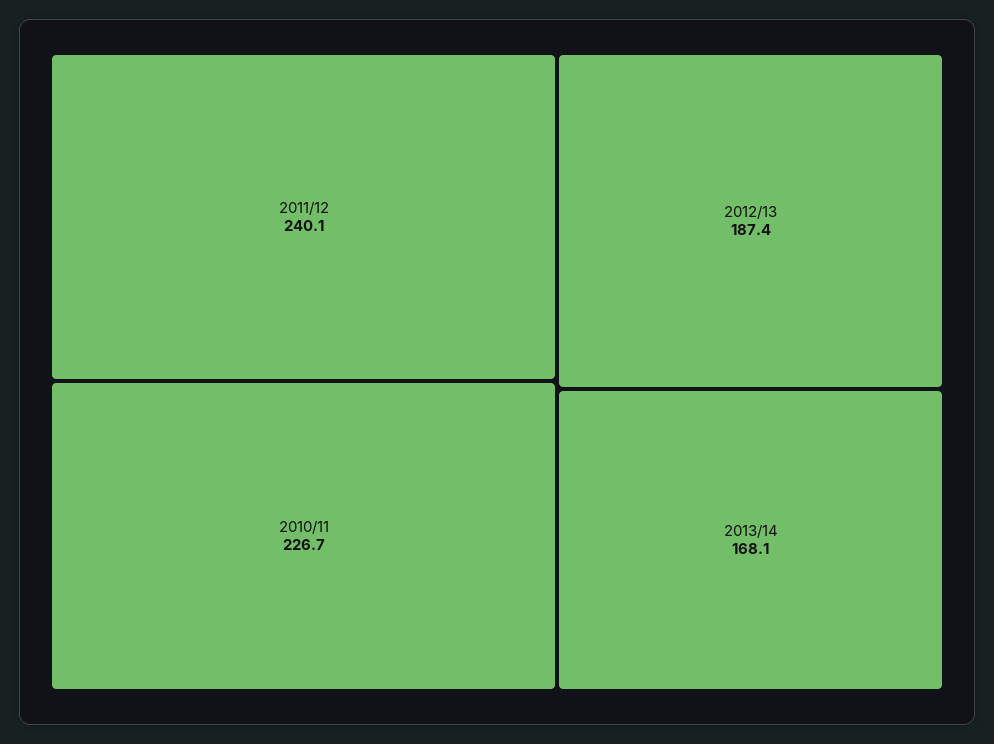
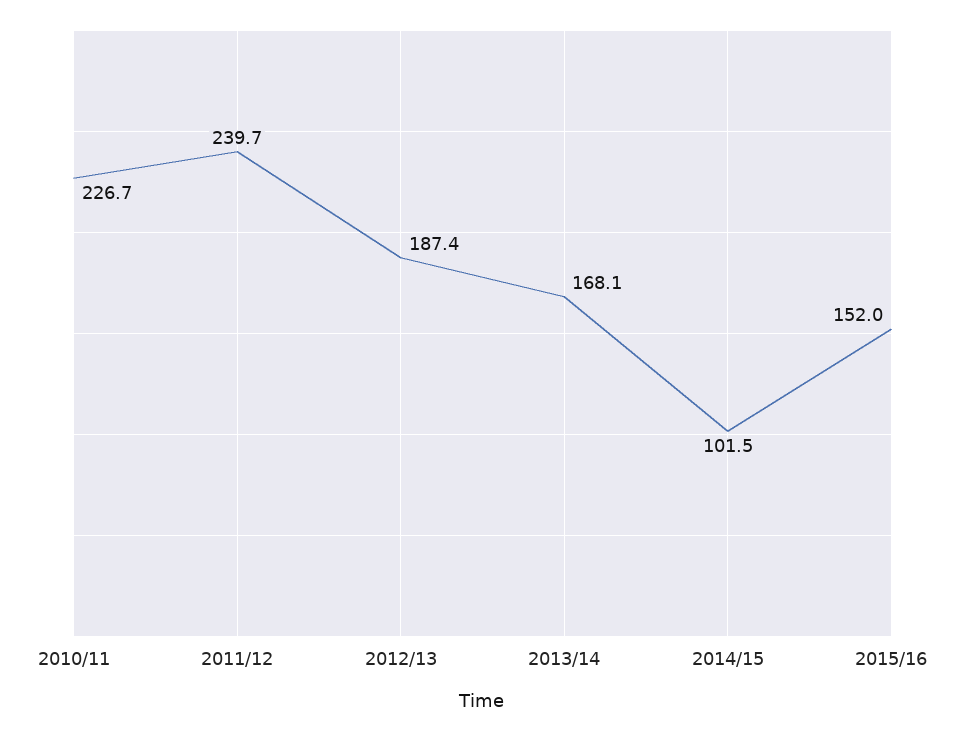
2011/12: 240.1 -> 239.7
2014/15: none -> 101.5
2015/16: none -> 152

